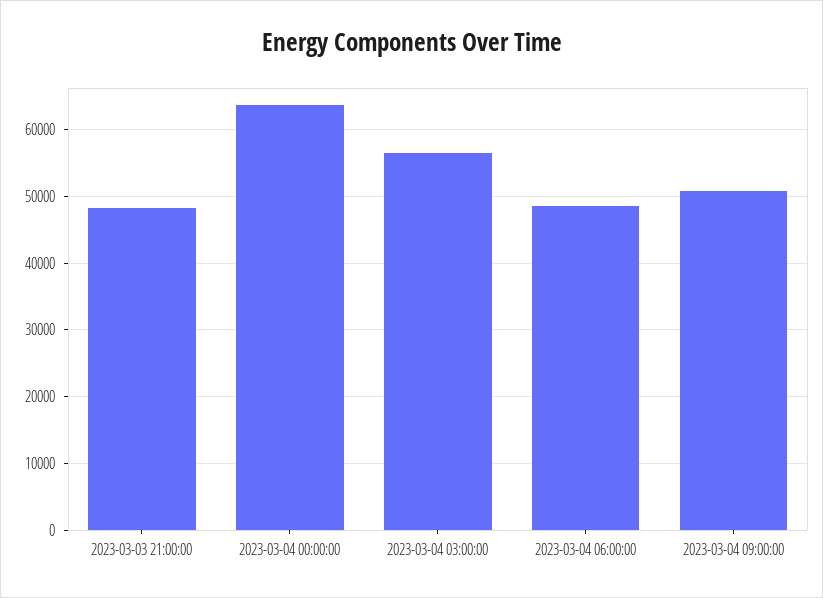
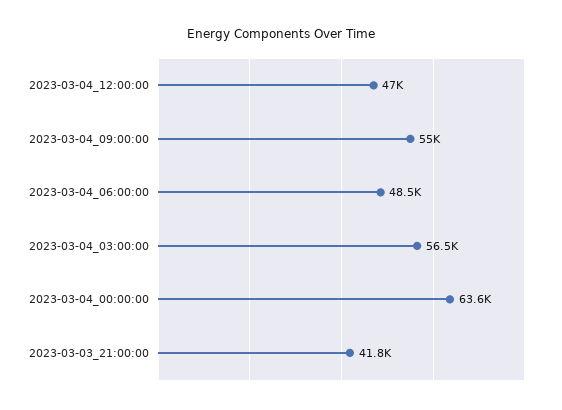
2023-03-03 21:00:00: 48000 -> 41800
2023-03-04 09:00:00: 51000 -> 55000
2023-03-04_12:00:00: none -> 47000

